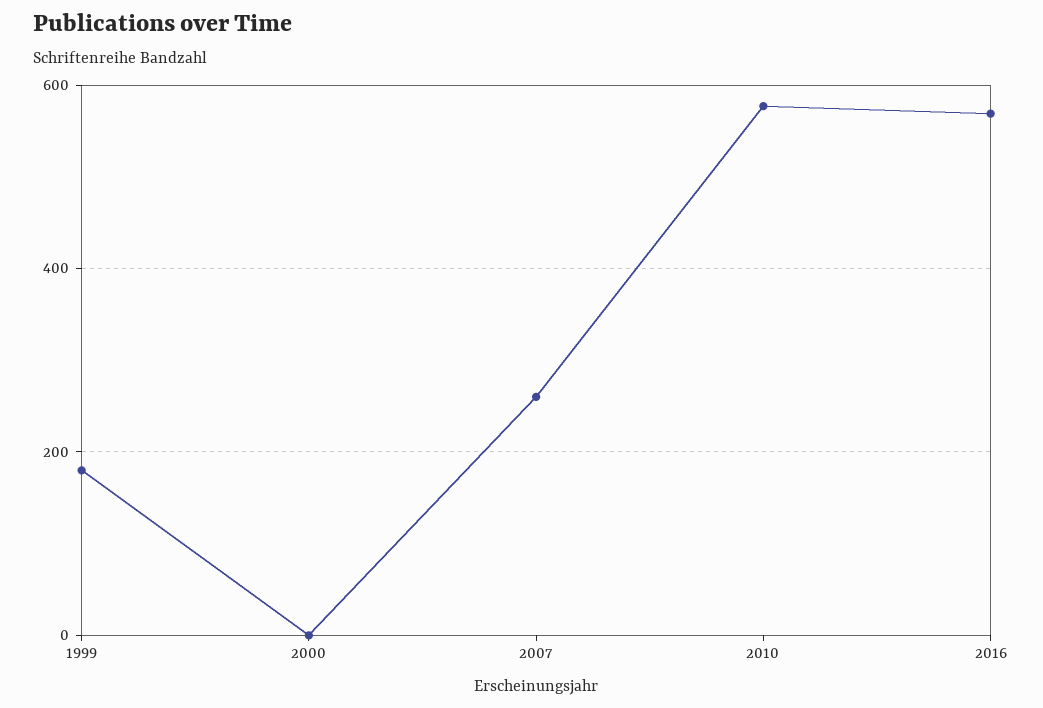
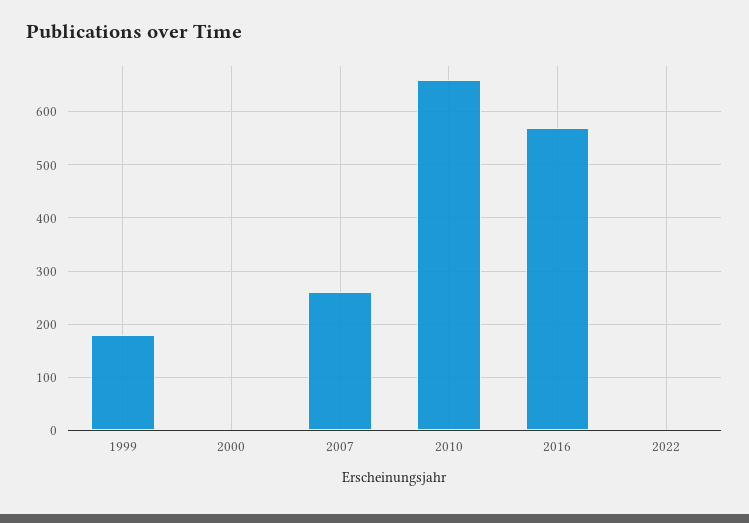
2010: 580 -> 660
2022: none -> 0

